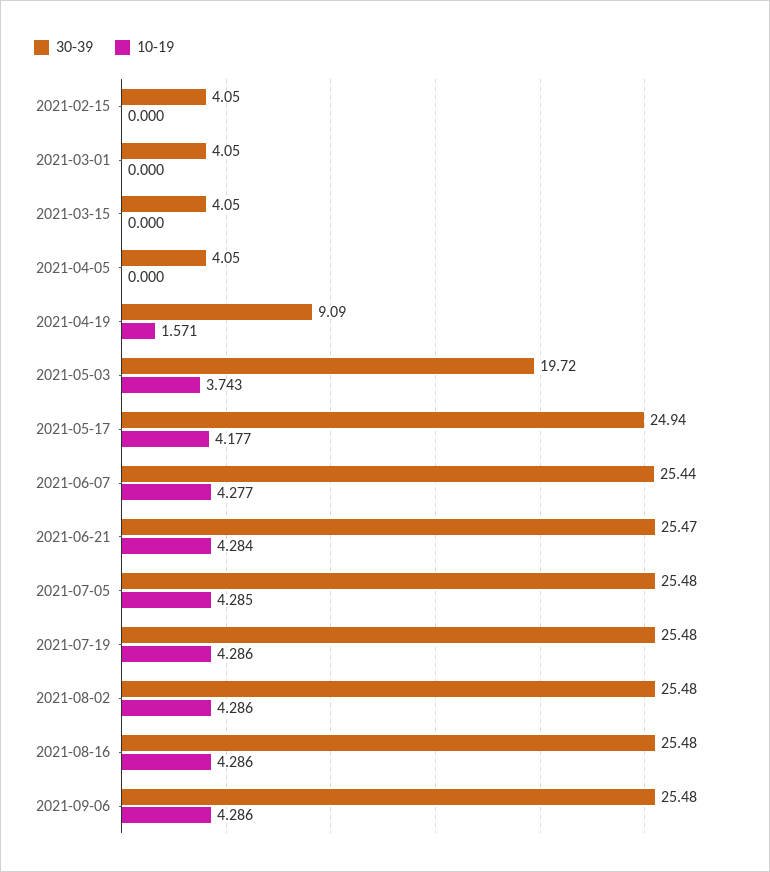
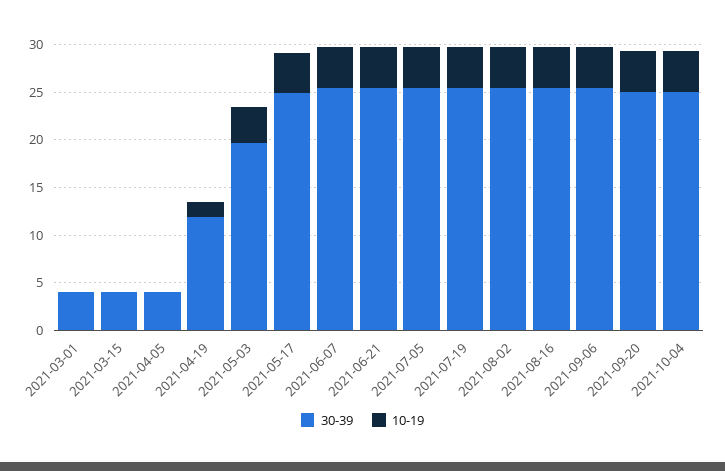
30-39, 2021-02-15: 4.05 -> none
10-19, 2021-02-15: 0 -> none
30-39, 2021-04-19: 9.09 -> 12
30-39, 2021-09-20: none -> 25
10-19, 2021-09-20: none -> 4
30-39, 2021-10-04: none -> 25
10-19, 2021-10-04: none -> 4

